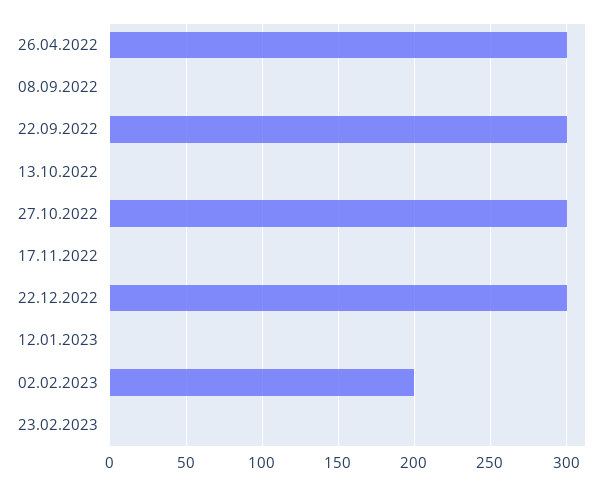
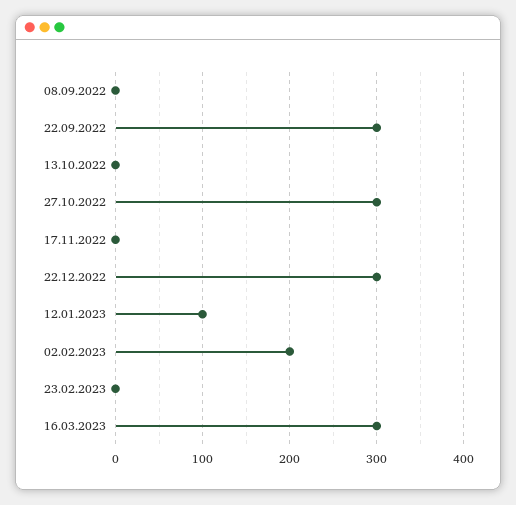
26.04.2022: 300 -> none
12.01.2023: 0 -> 100
16.03.2023: none -> 300

